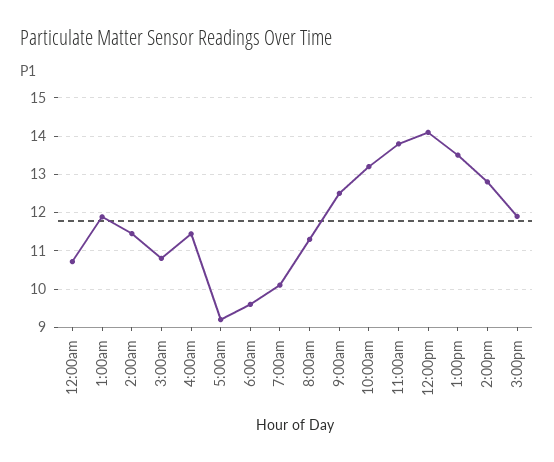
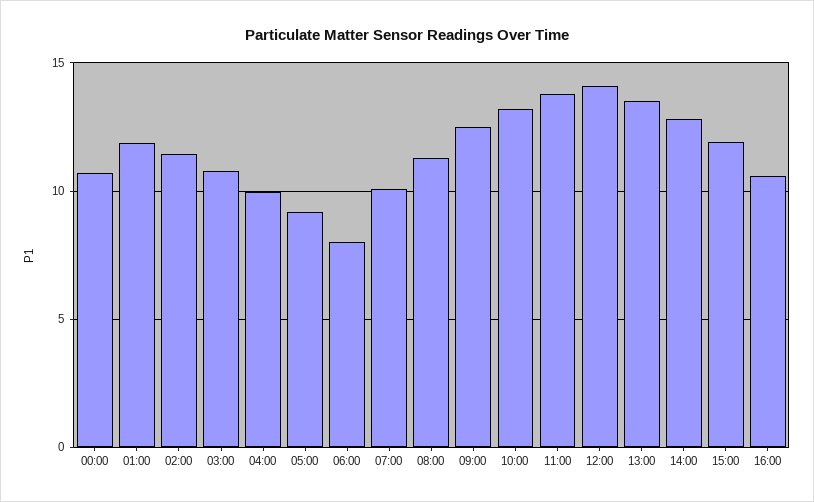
4:00am: 11.4 -> 10
6:00am: 9.6 -> 8
16:00: none -> 10.5

